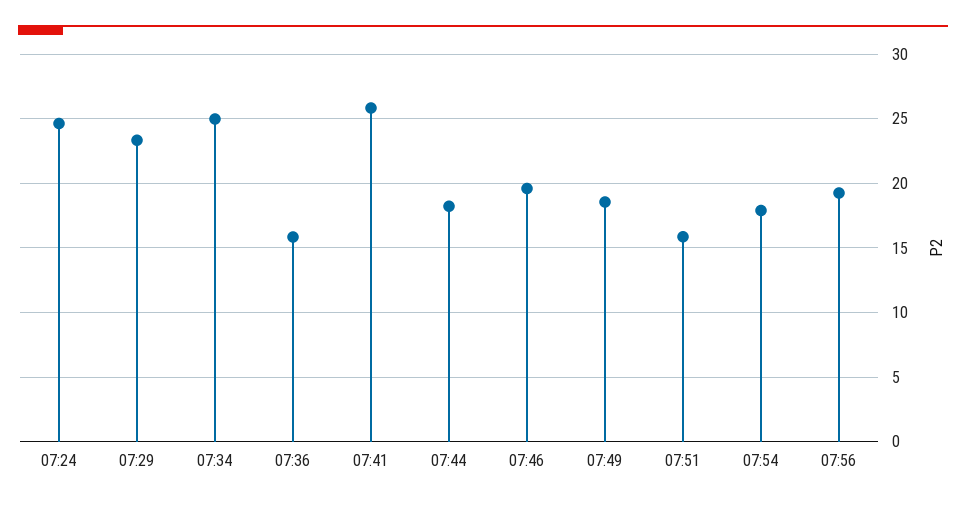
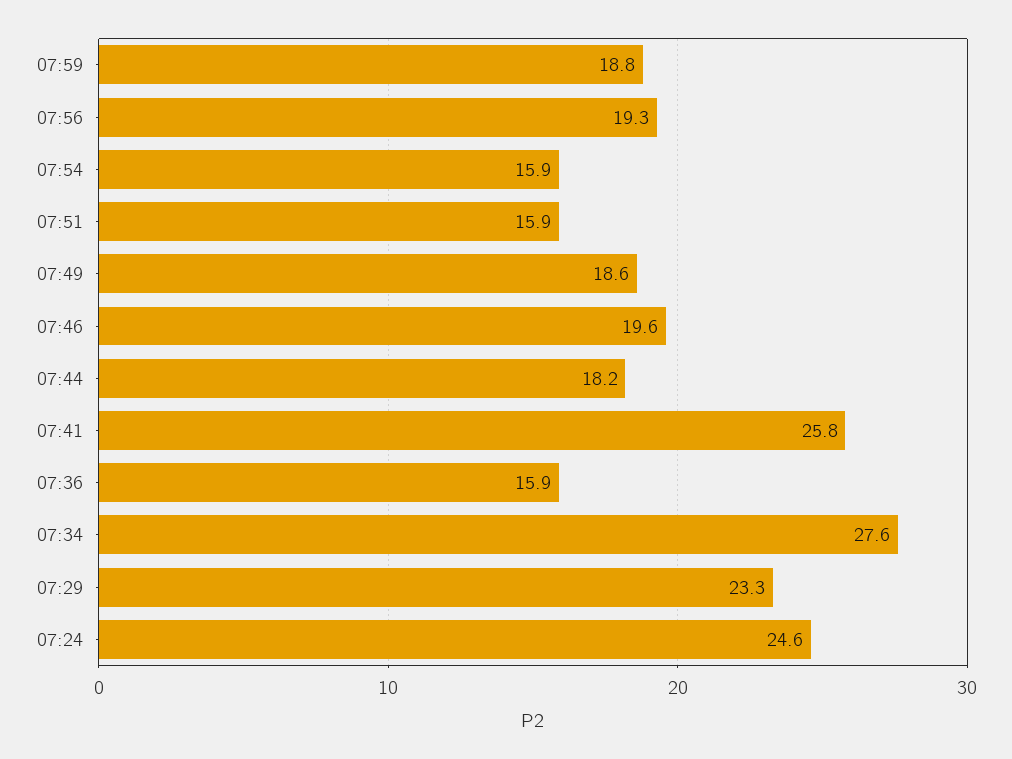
07:34: 25 -> 27.6
07:54: 18 -> 15.9
07:59: none -> 18.8

